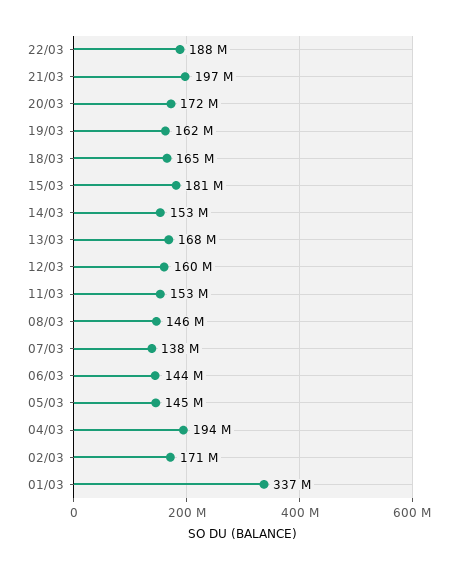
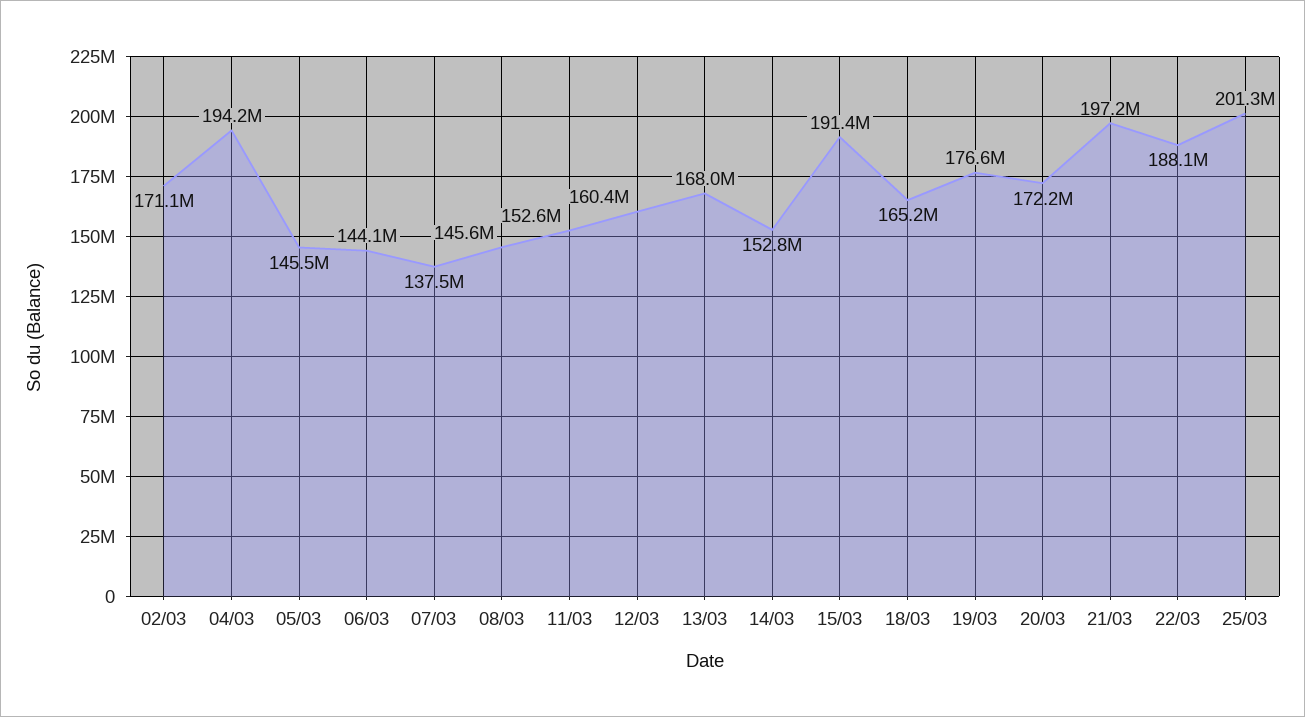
19/03: 162000000 -> 176600000
15/03: 181000000 -> 191400000
01/03: 337000000 -> none
25/03: none -> 201300000

